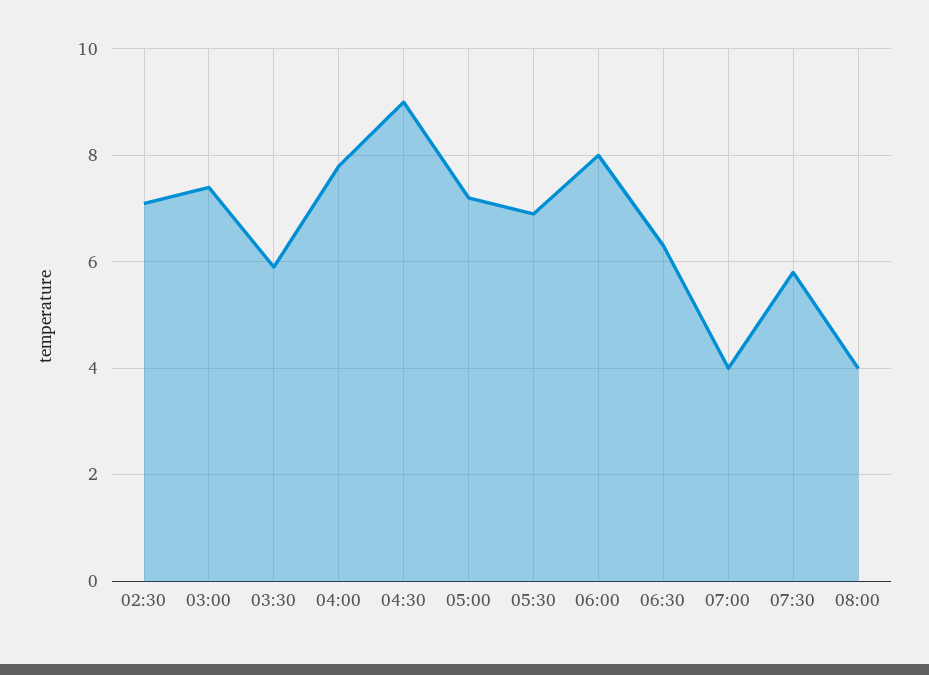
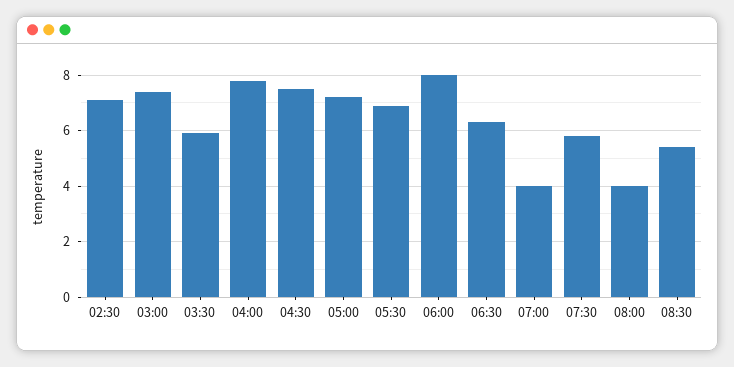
04:30: 9 -> 7.5
08:30: none -> 5.5

